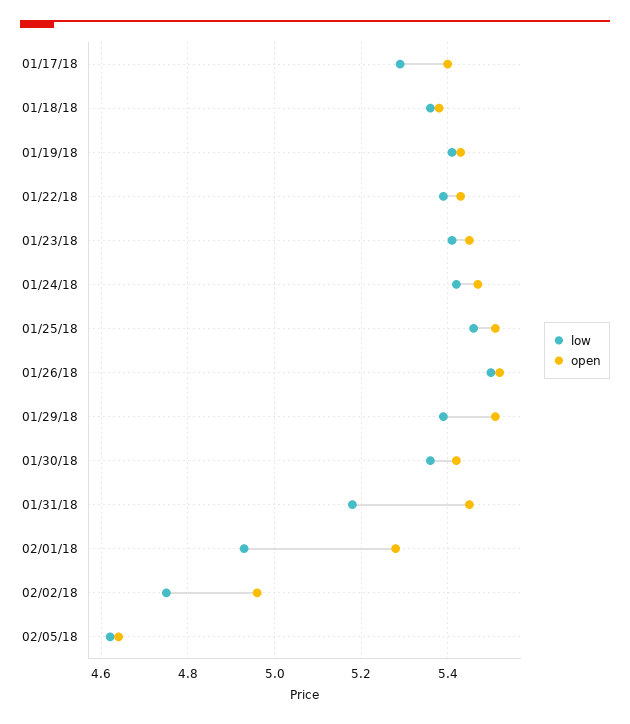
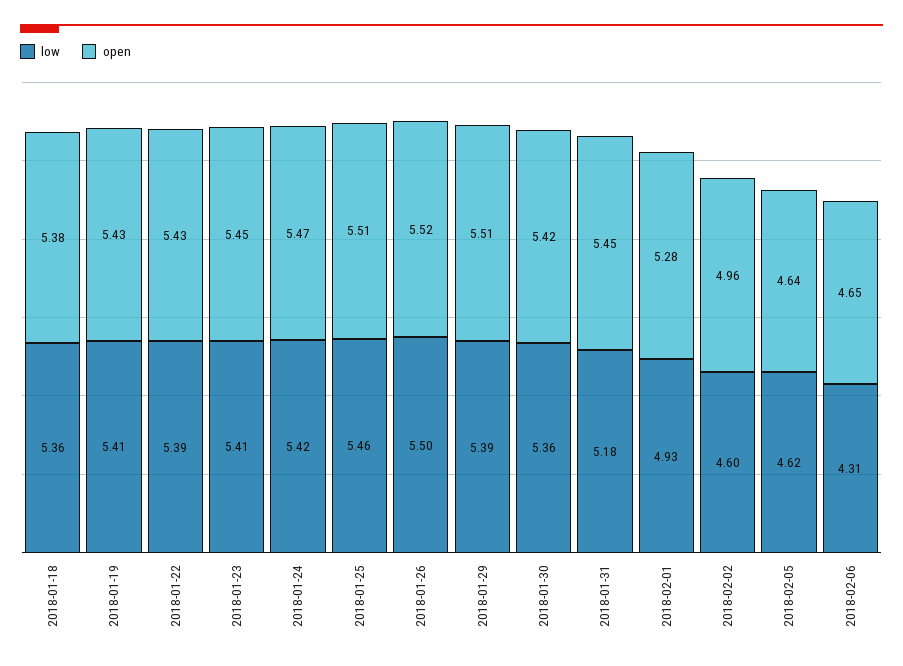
low, 01/17/18: 5.3 -> none
open, 01/17/18: 5.4 -> none
low, 02/02/18: 4.75 -> 4.6
low, 2018-02-06: none -> 4.31
open, 2018-02-06: none -> 4.65

